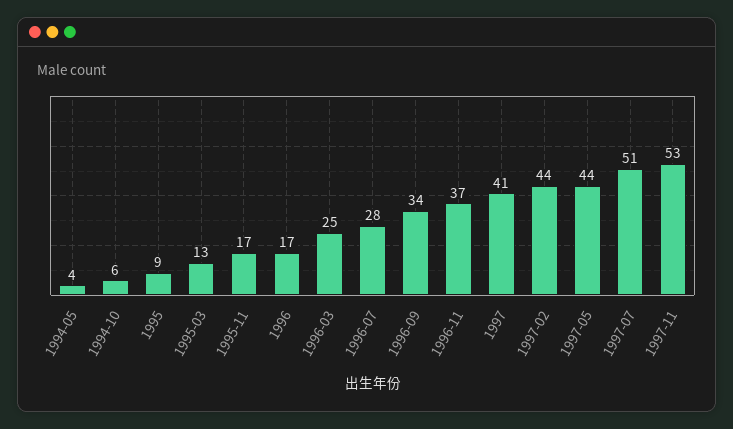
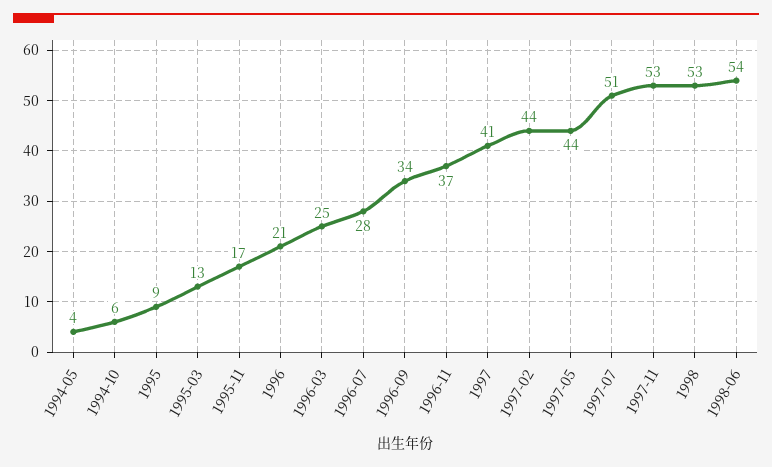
1996: 17 -> 21
1998: none -> 53
1998-06: none -> 54

